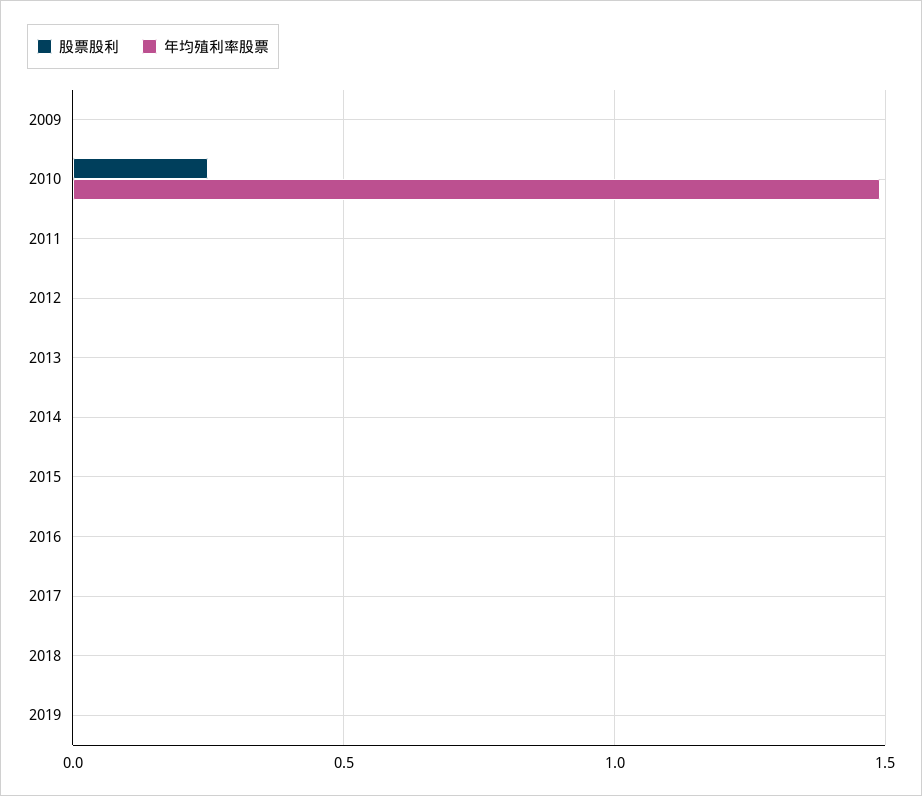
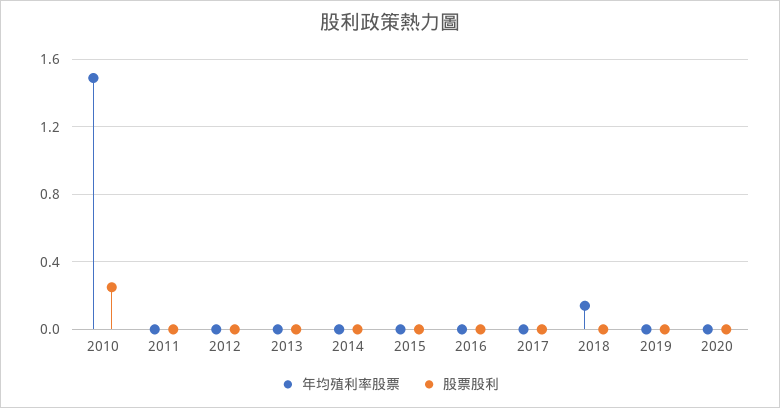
股票股利, 2009: 0 -> none
年均殖利率股票, 2009: 0 -> none
年均殖利率股票, 2018: 0 -> 0.15
年均殖利率股票, 2020: none -> 0
股票股利, 2020: none -> 0

